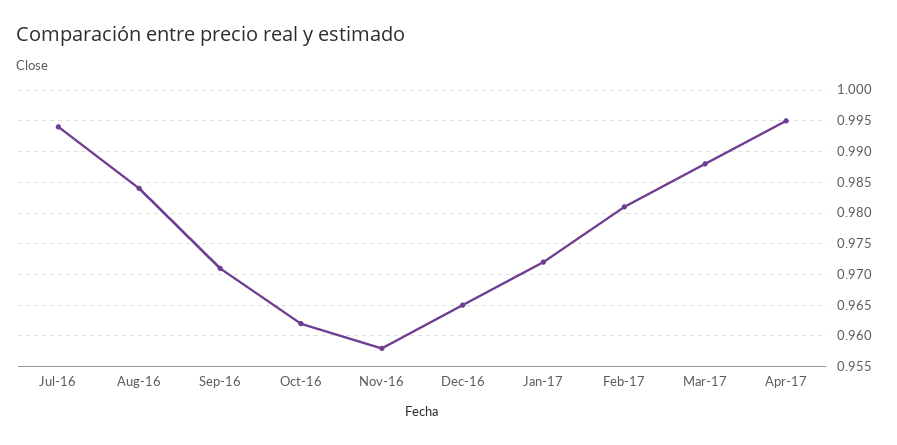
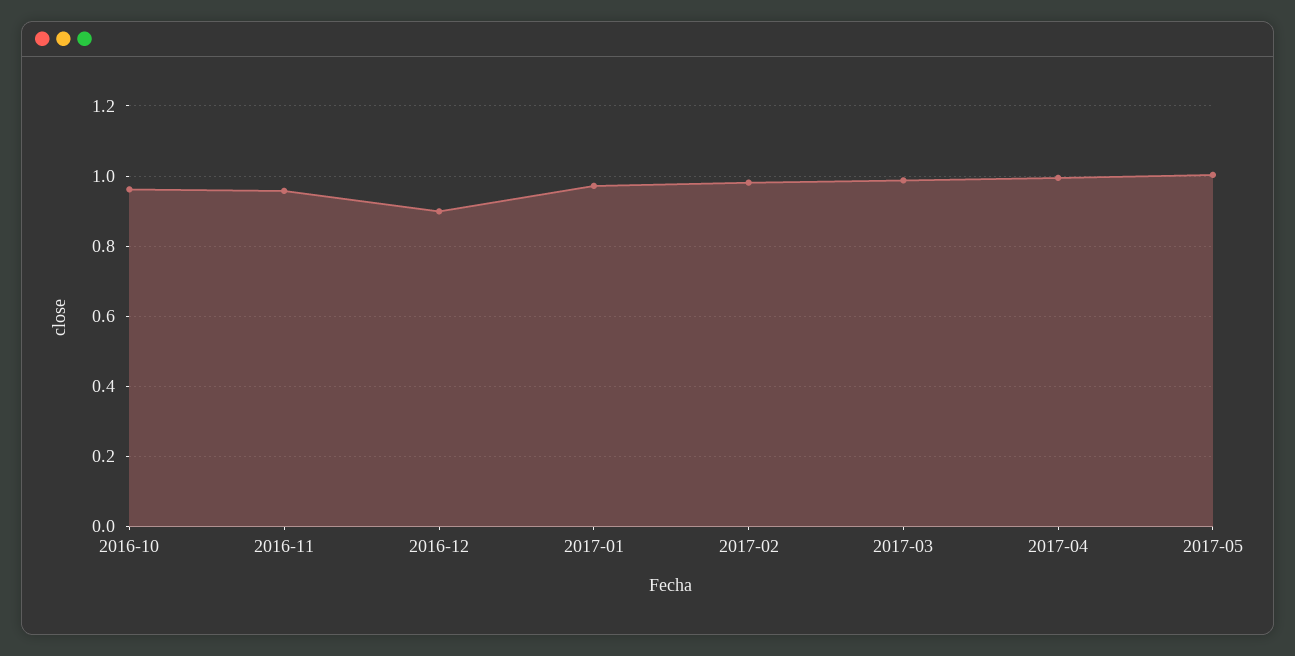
Jul-16: 0.994 -> none
Aug-16: 0.984 -> none
Sep-16: 0.971 -> none
Dec-16: 0.965 -> 0.9
2017-05: none -> 1

